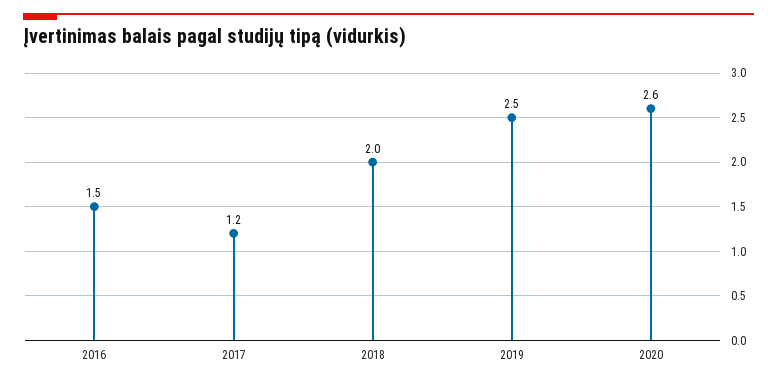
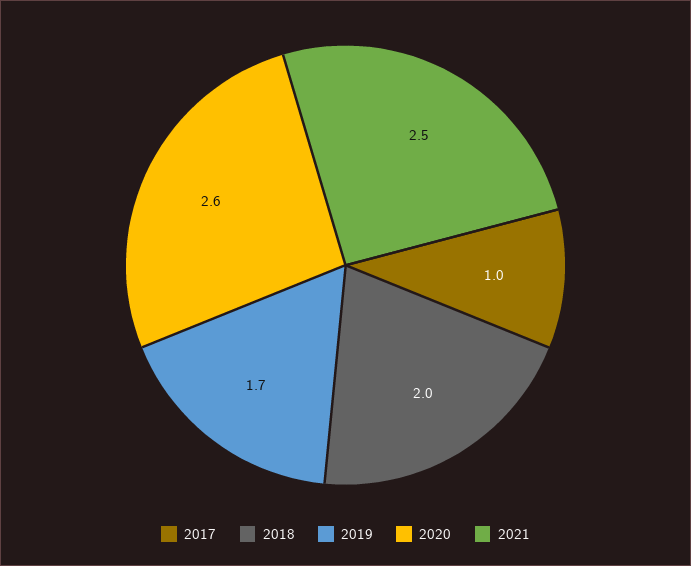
2016: 1.5 -> none
2017: 1.2 -> 1
2019: 2.5 -> 1.7
2021: none -> 2.5

